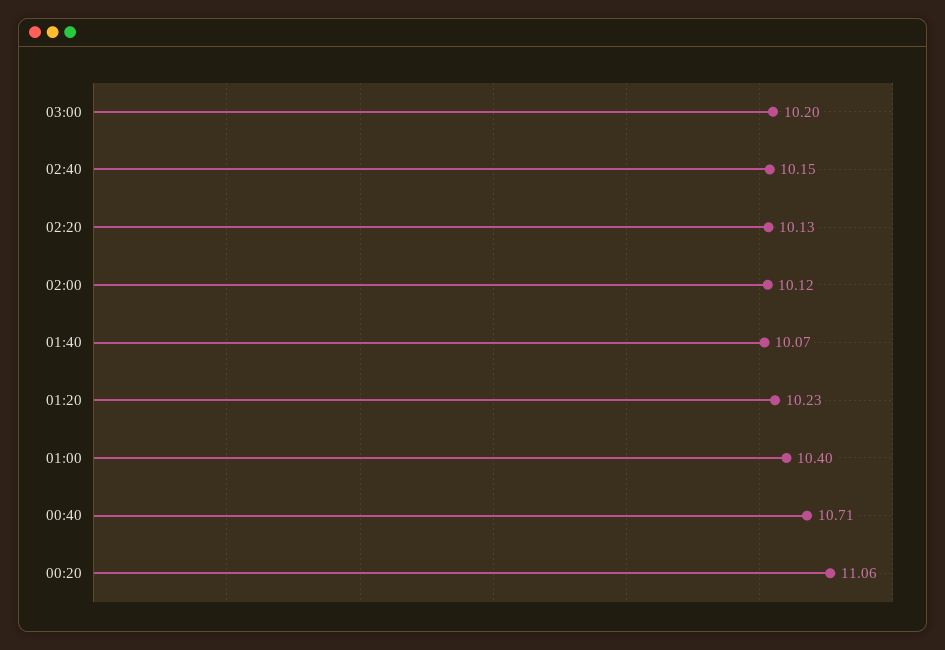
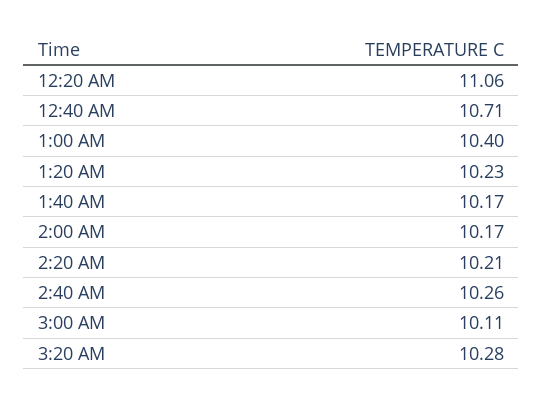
03:00: 10.2 -> 10.11
02:40: 10.15 -> 10.26
02:20: 10.13 -> 10.21
02:00: 10.12 -> 10.17
01:40: 10.07 -> 10.17
3:20 AM: none -> 10.28

